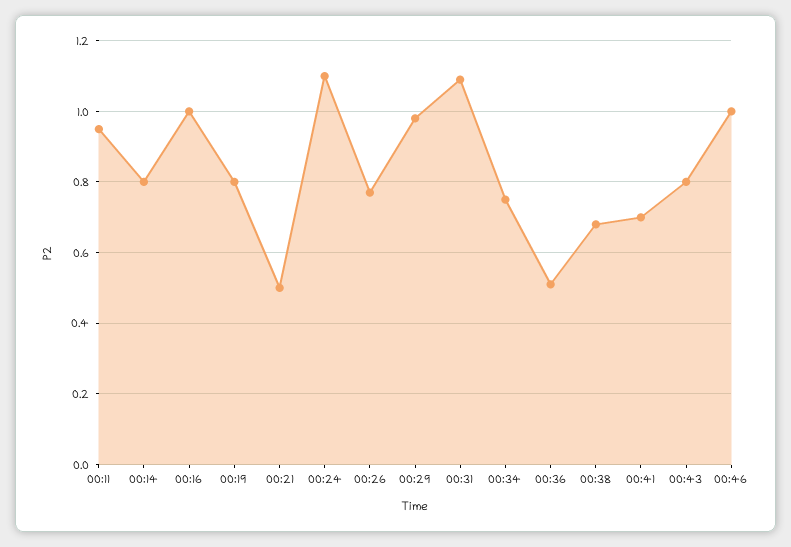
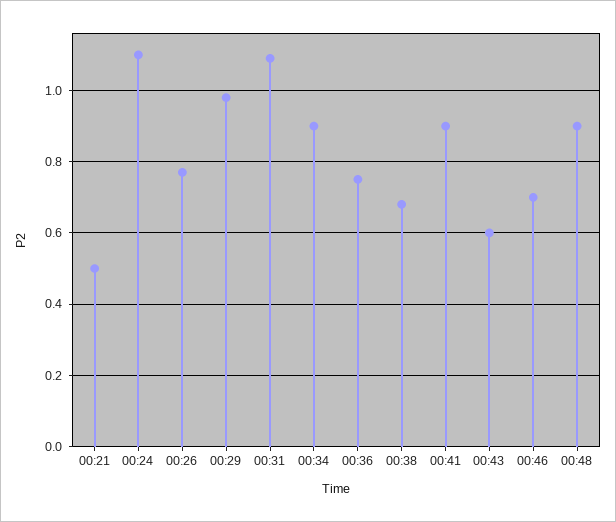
00:11: 0.95 -> none
00:14: 0.8 -> none
00:16: 1 -> none
00:19: 0.8 -> none
00:34: 0.75 -> 0.9
00:36: 0.5 -> 0.75
00:41: 0.7 -> 0.9
00:43: 0.8 -> 0.6
00:46: 1 -> 0.7
00:48: none -> 0.9

